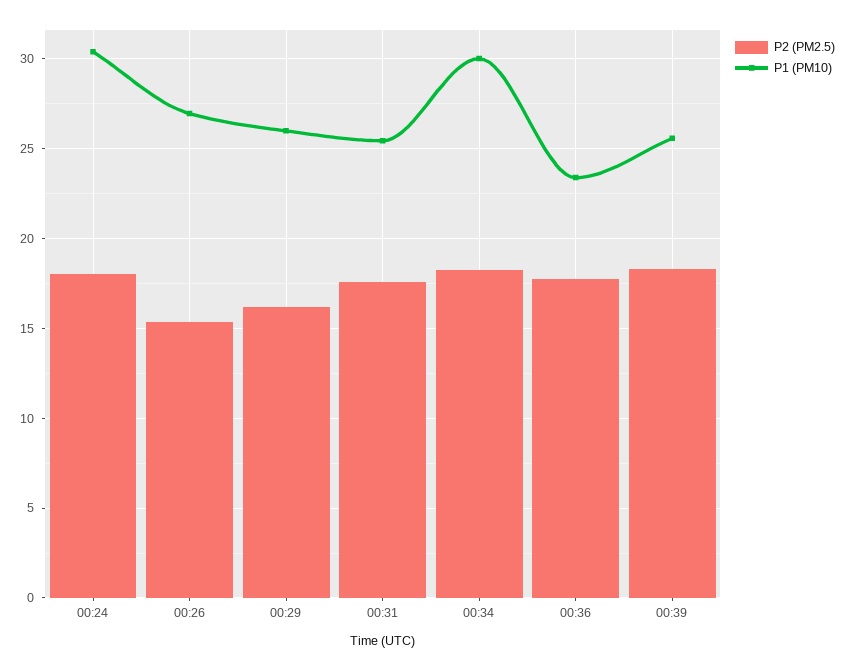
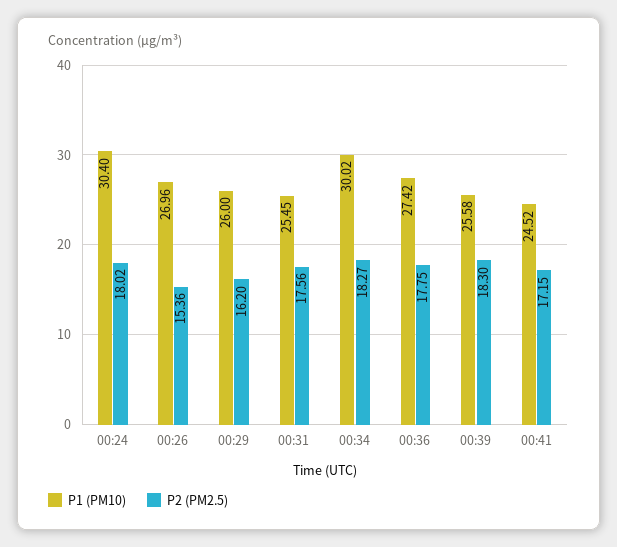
P1 (PM10), 00:36: 23.5 -> 27.42
P1 (PM10), 00:41: none -> 24.52
P2 (PM2.5), 00:41: none -> 17.15

